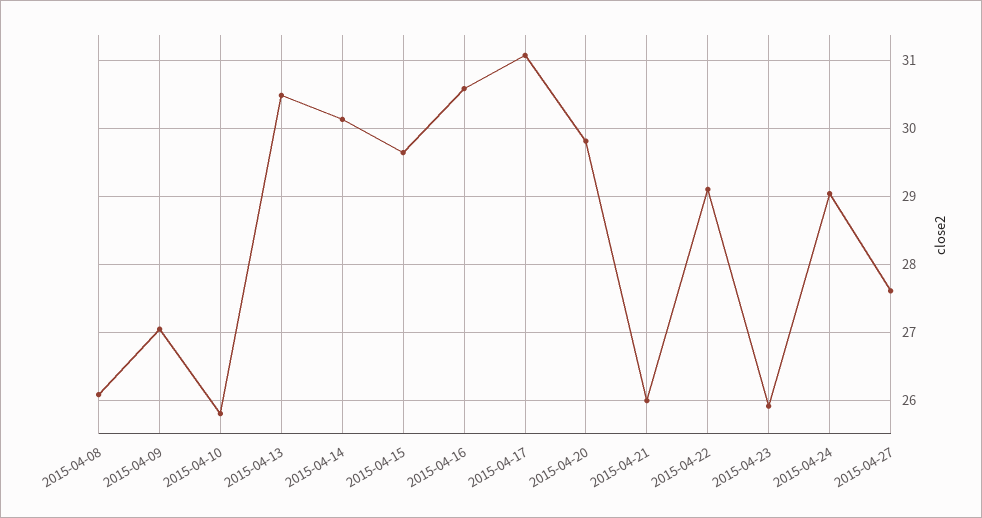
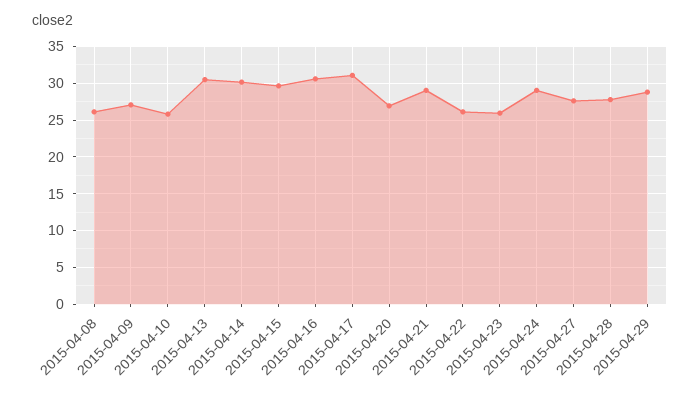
2015-04-20: 29.8 -> 27
2015-04-21: 26 -> 29
2015-04-22: 29.1 -> 26
2015-04-28: none -> 28
2015-04-29: none -> 29

